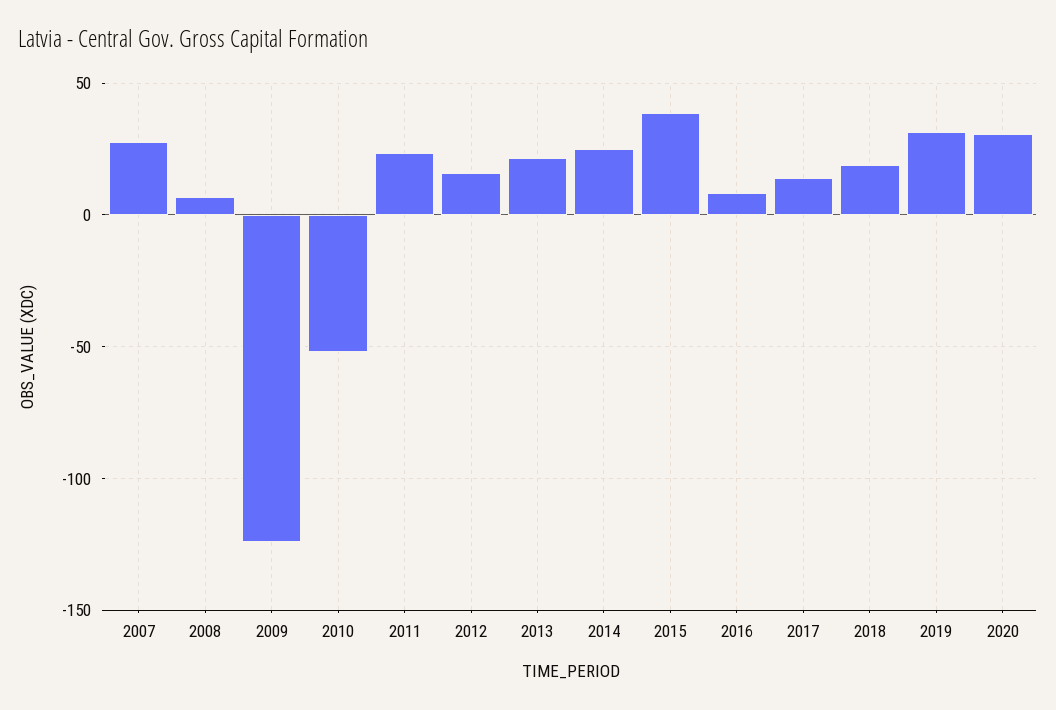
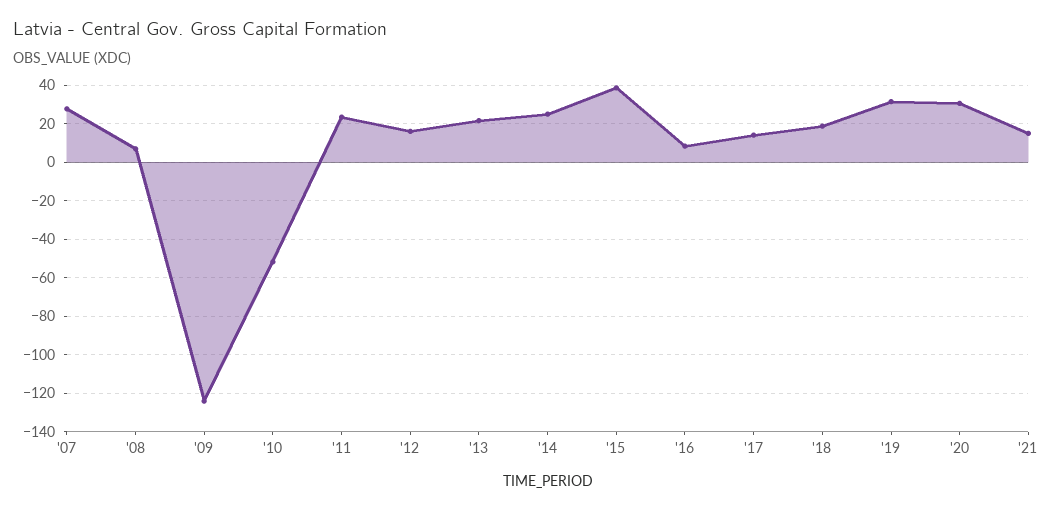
'21: none -> 15

